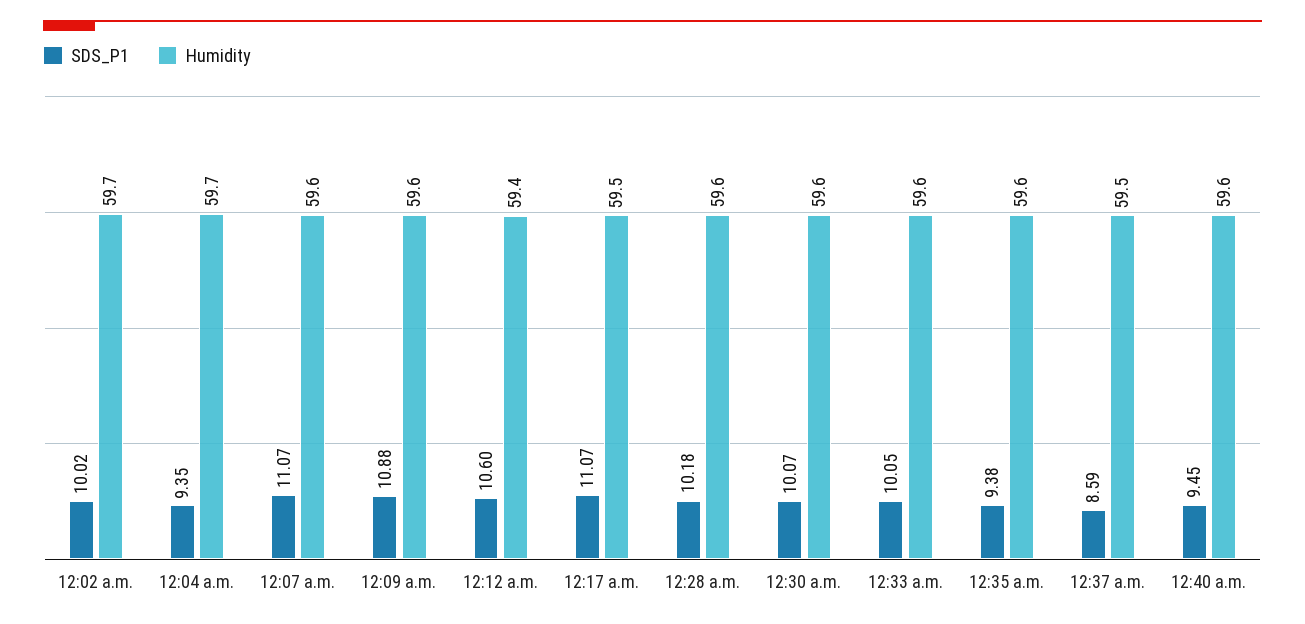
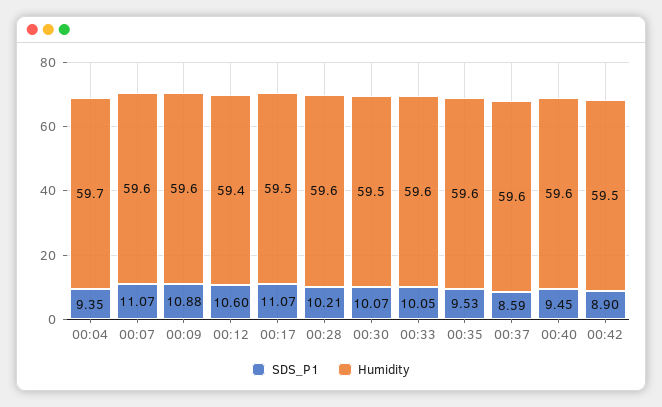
SDS_P1, 12:02 a.m.: 10.02 -> none
Humidity, 12:02 a.m.: 59.7 -> none
SDS_P1, 12:28 a.m.: 10.18 -> 10.21
Humidity, 12:30 a.m.: 59.6 -> 59.5
SDS_P1, 12:35 a.m.: 9.38 -> 9.53
Humidity, 12:37 a.m.: 59.5 -> 59.6
SDS_P1, 00:42: none -> 8.9
Humidity, 00:42: none -> 59.5

